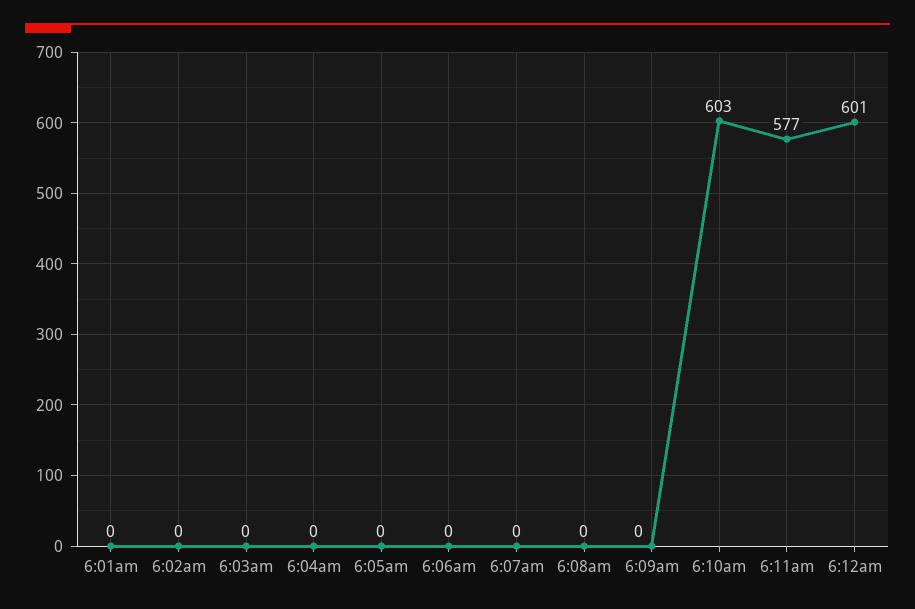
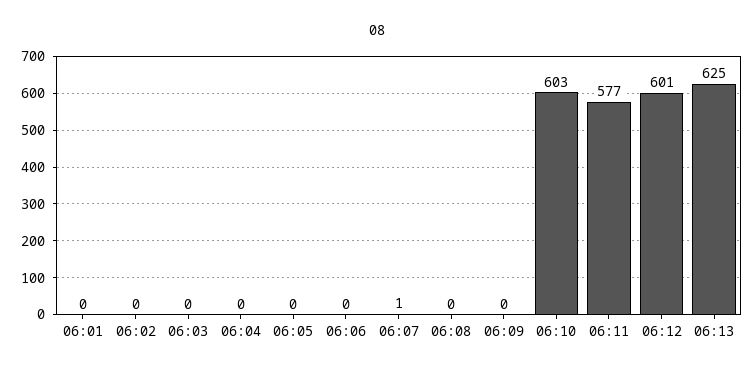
6:07am: 0 -> 1
06:13: none -> 625

